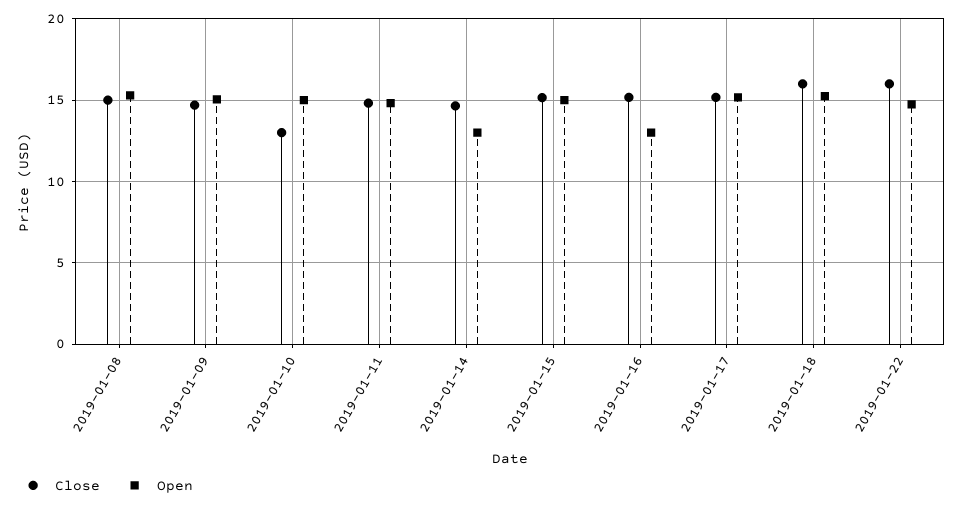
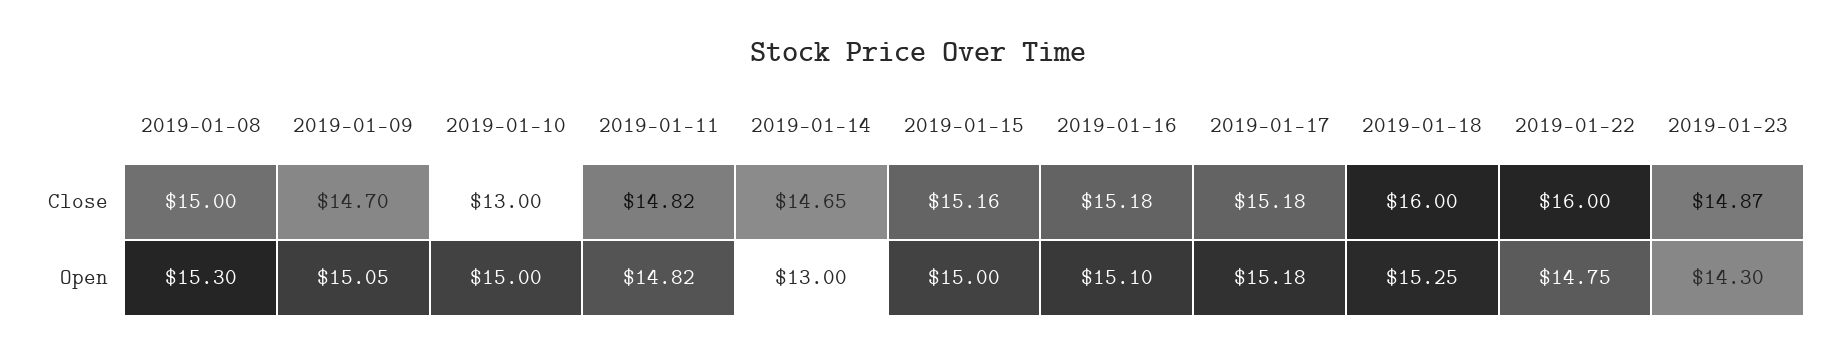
Open, 2019-01-16: 13 -> 15.1
Close, 2019-01-23: none -> 14.87
Open, 2019-01-23: none -> 14.3

